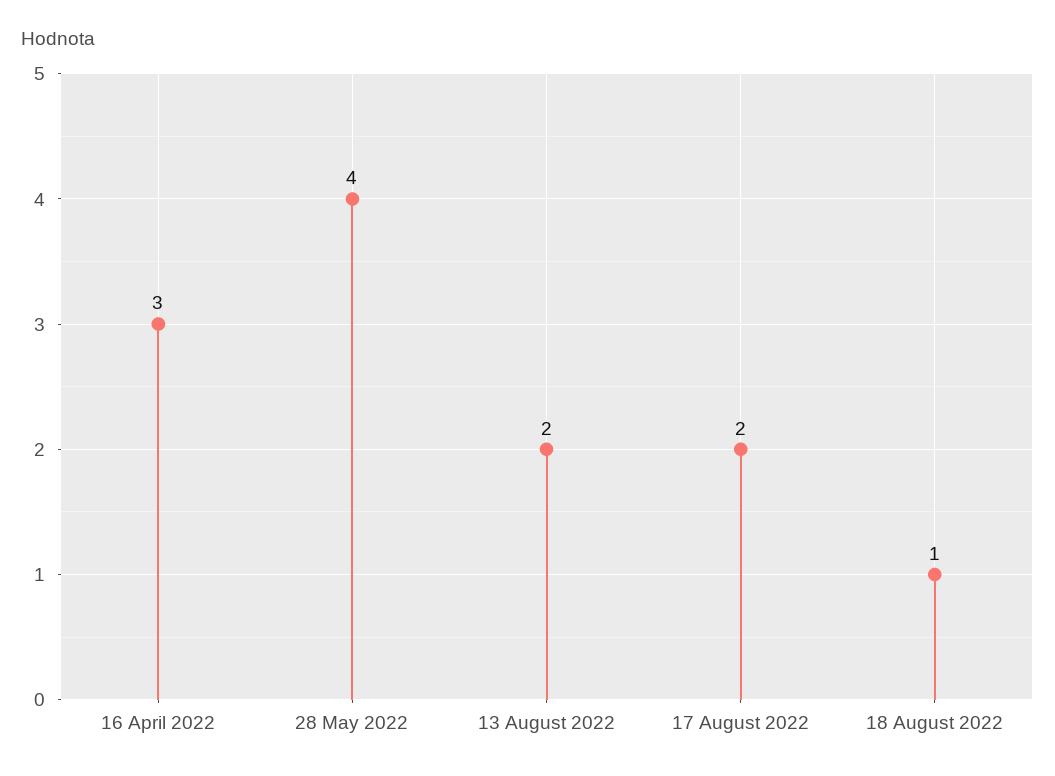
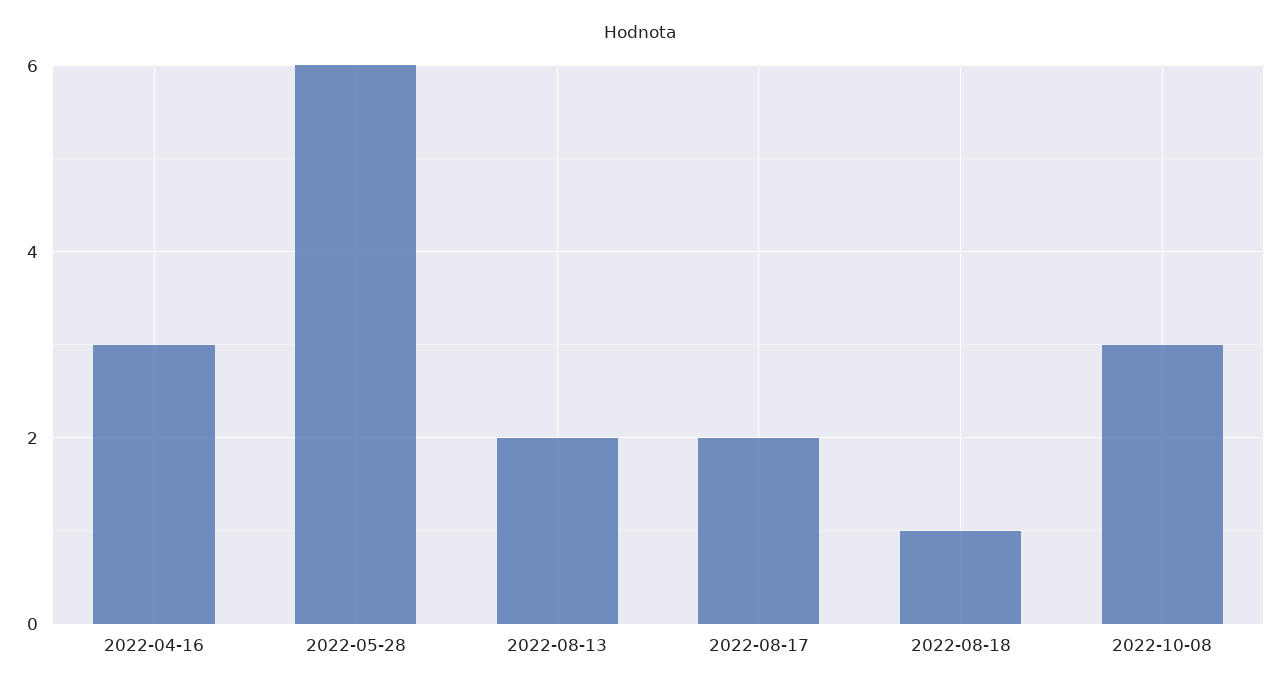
28 May 2022: 4 -> 6
2022-10-08: none -> 3

